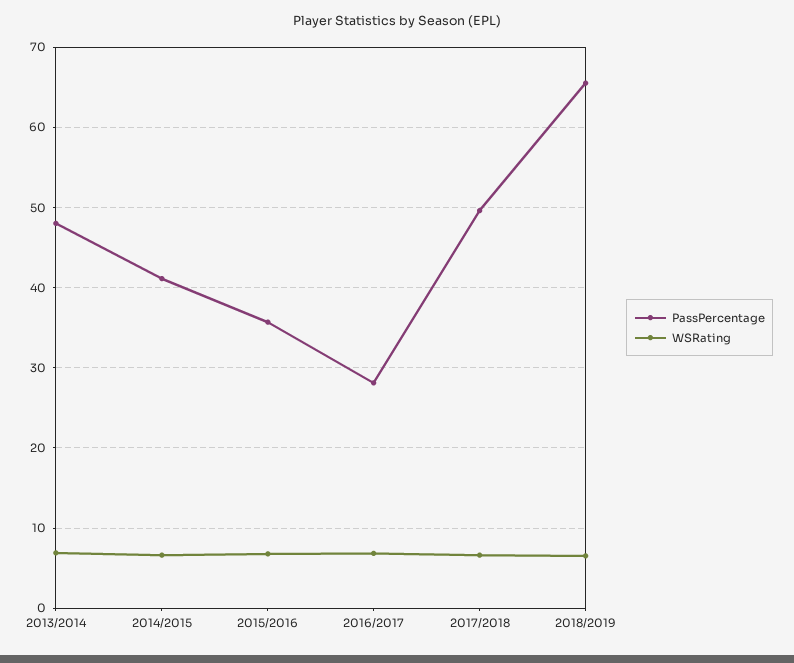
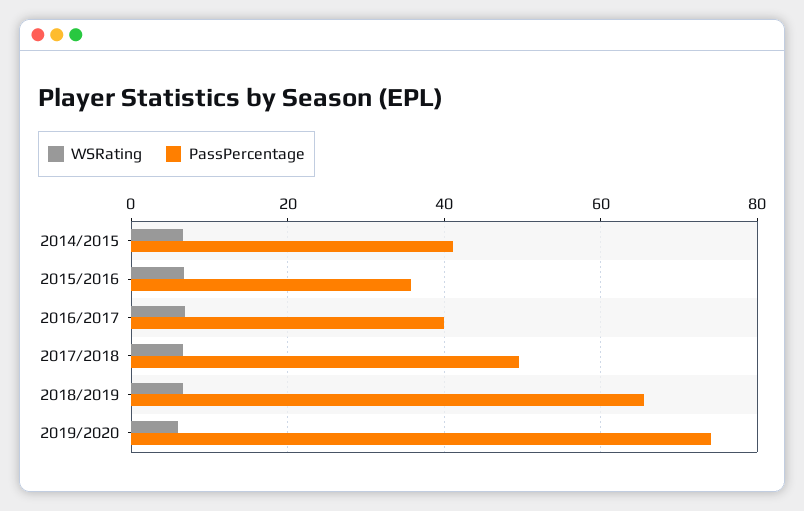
PassPercentage, 2013/2014: 48 -> none
WSRating, 2013/2014: 7 -> none
PassPercentage, 2016/2017: 28 -> 40
WSRating, 2019/2020: none -> 6
PassPercentage, 2019/2020: none -> 74

